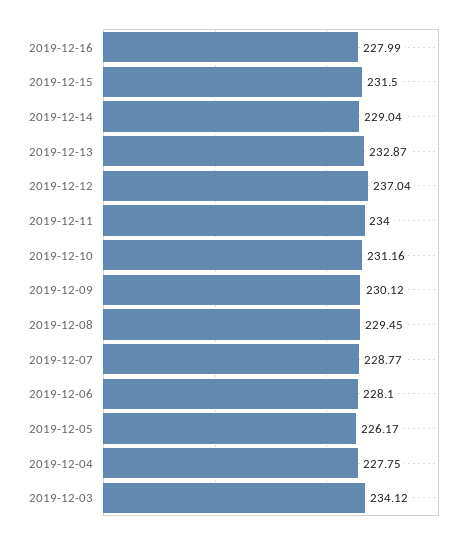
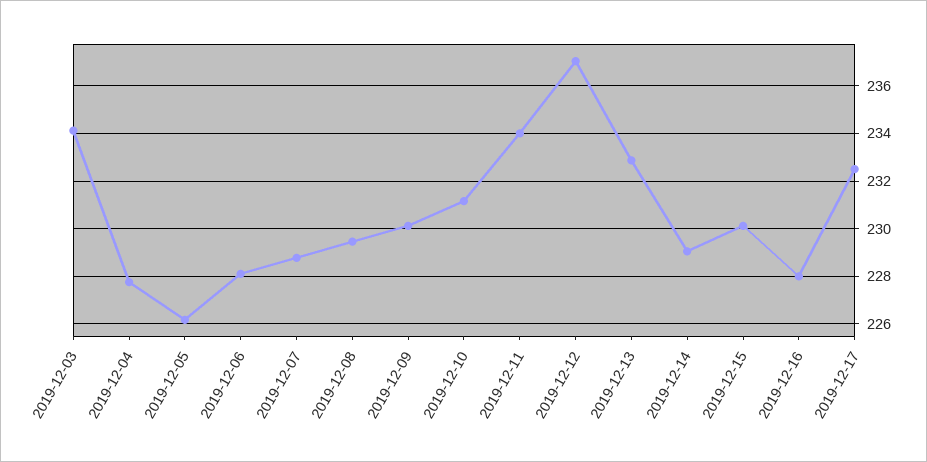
2019-12-15: 231.5 -> 230
2019-12-17: none -> 232.5

